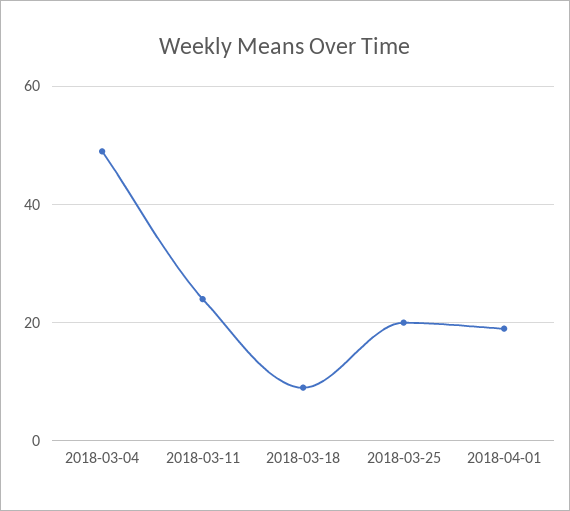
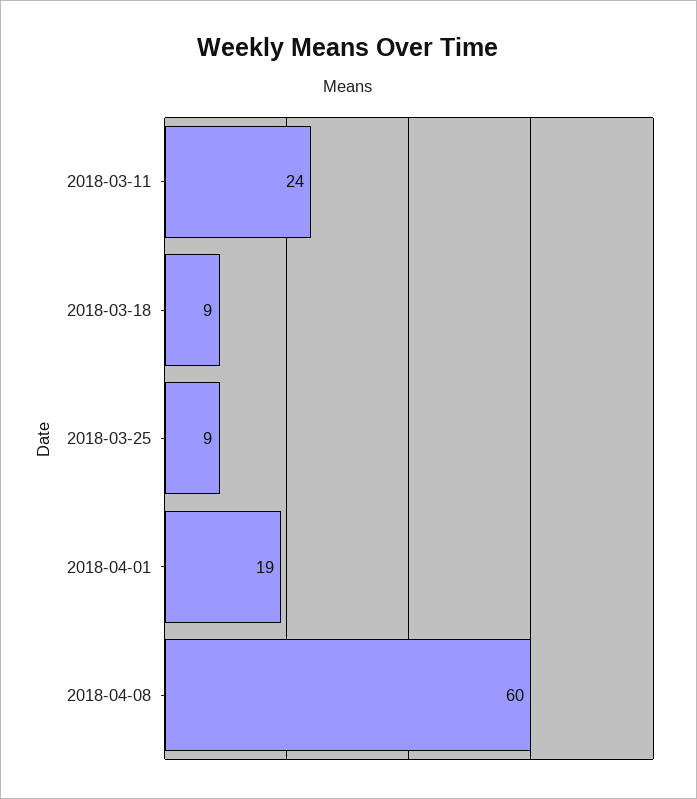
2018-03-04: 50 -> none
2018-03-25: 20 -> 9
2018-04-08: none -> 60

